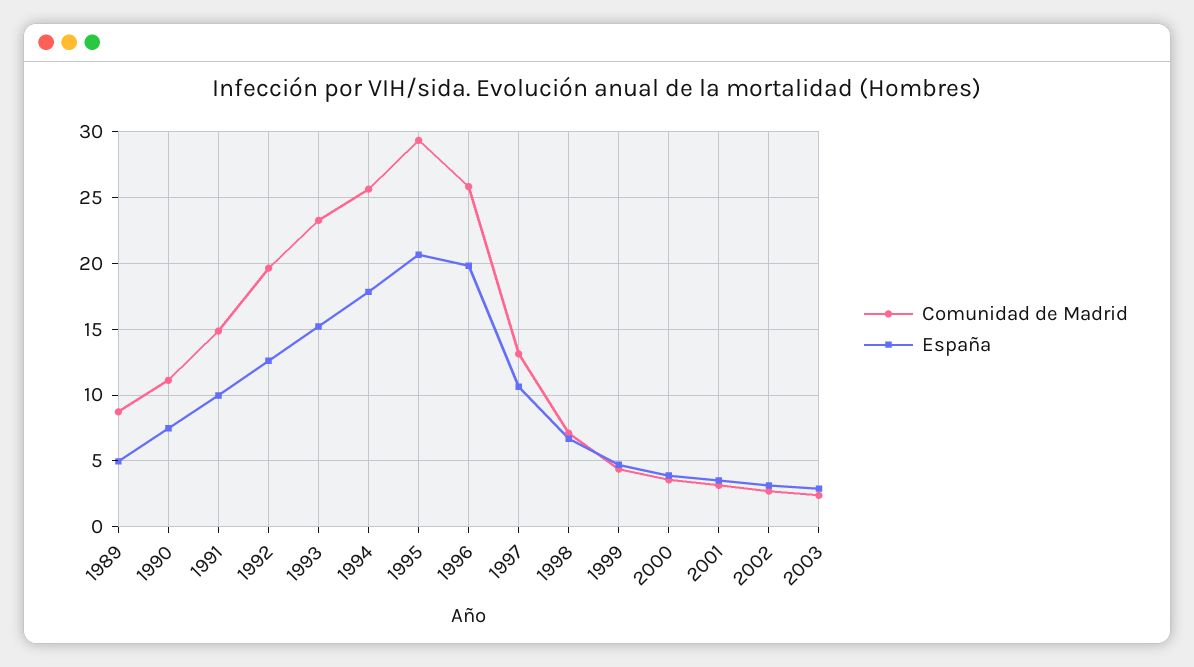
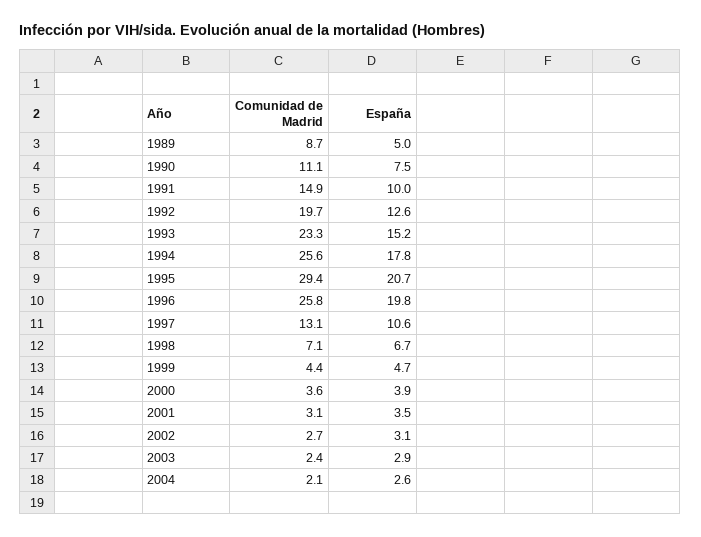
Comunidad de Madrid, 2004: none -> 2.1
España, 2004: none -> 2.6

